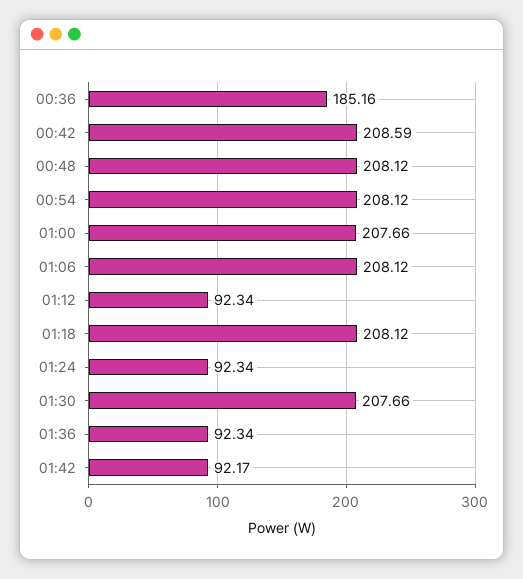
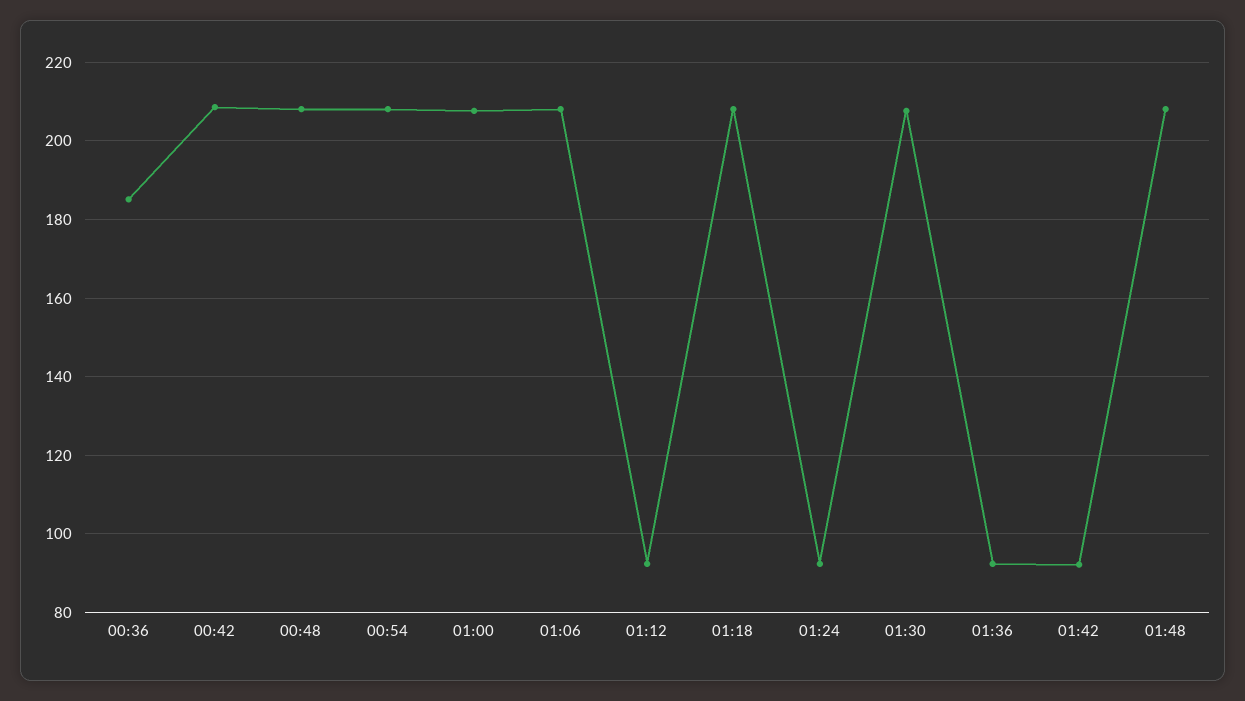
01:48: none -> 208

